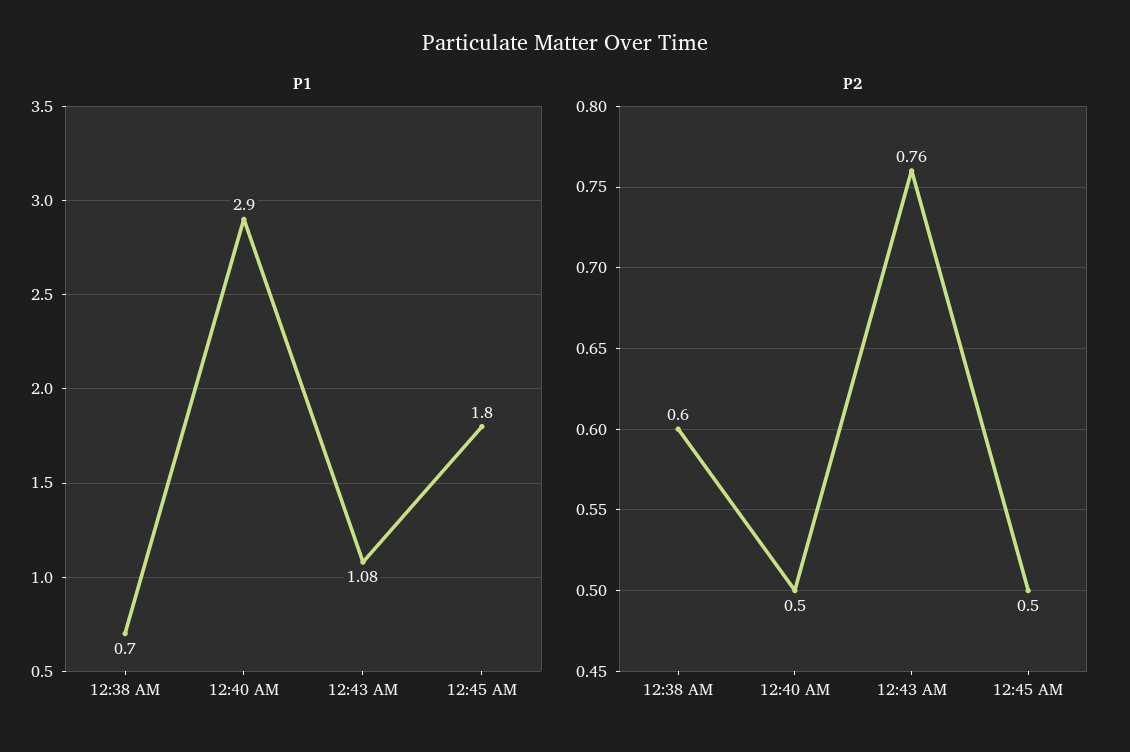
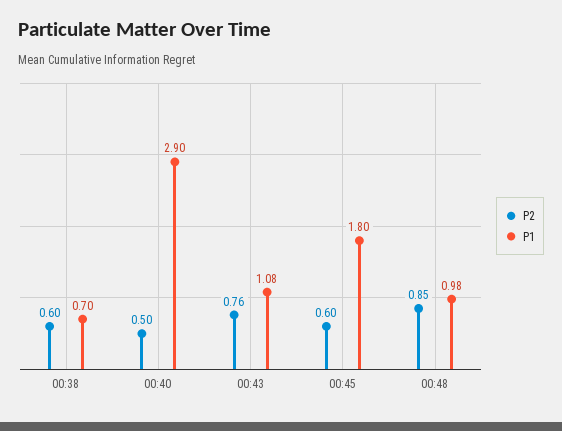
P2, 12:45 AM: 0.5 -> 0.6
P2, 00:48: none -> 0.85
P1, 00:48: none -> 0.98

